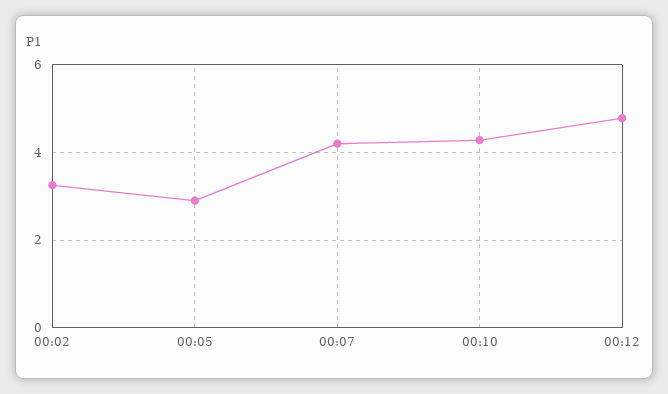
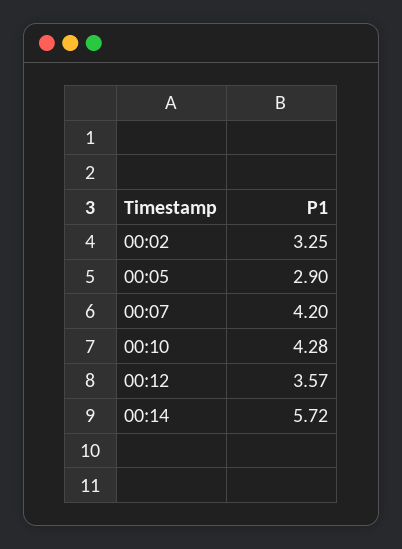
00:12: 4.8 -> 3.57
00:14: none -> 5.72

